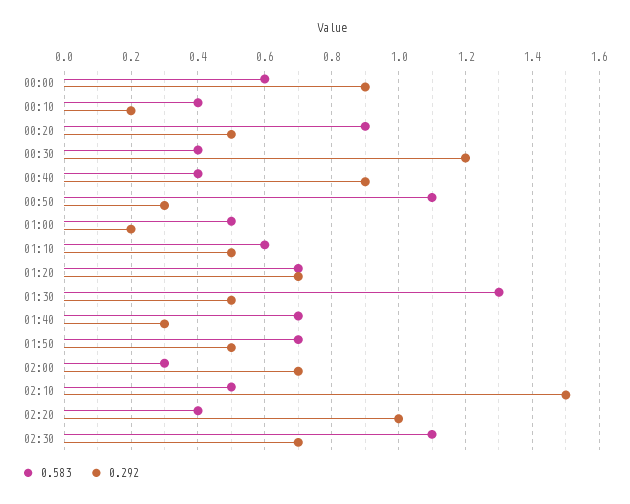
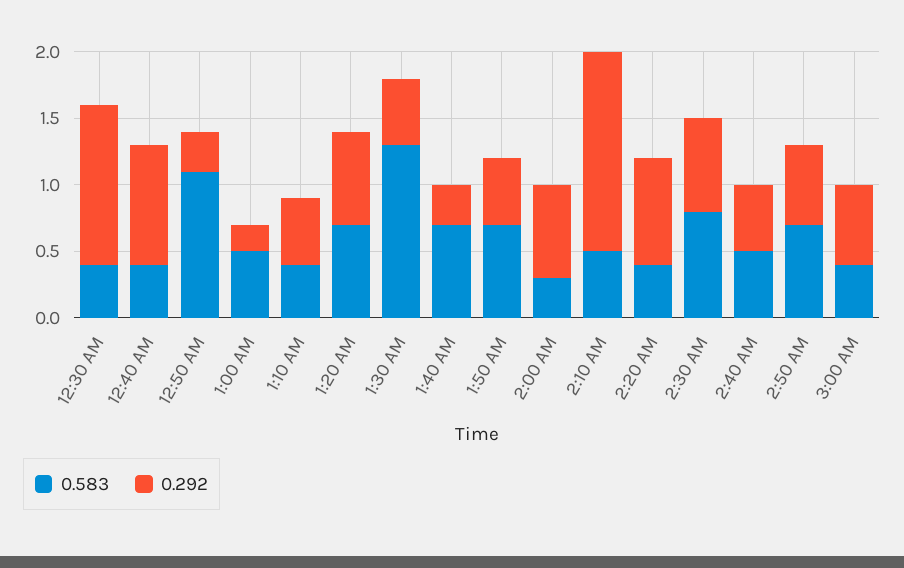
0.583, 00:00: 0.6 -> none
0.292, 00:00: 0.9 -> none
0.583, 00:10: 0.4 -> none
0.292, 00:10: 0.2 -> none
0.583, 00:20: 0.9 -> none
0.292, 00:20: 0.5 -> none
0.583, 01:10: 0.6 -> 0.4
0.292, 02:20: 1 -> 0.8
0.583, 02:30: 1.1 -> 0.8
0.583, 2:40 AM: none -> 0.5
0.292, 2:40 AM: none -> 0.5
0.583, 2:50 AM: none -> 0.7
0.292, 2:50 AM: none -> 0.6
0.583, 3:00 AM: none -> 0.4
0.292, 3:00 AM: none -> 0.6

